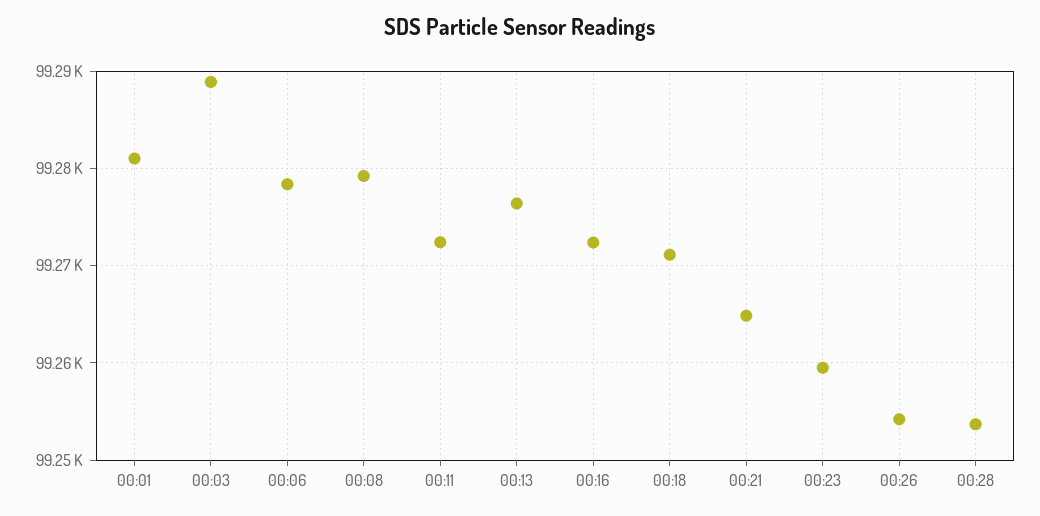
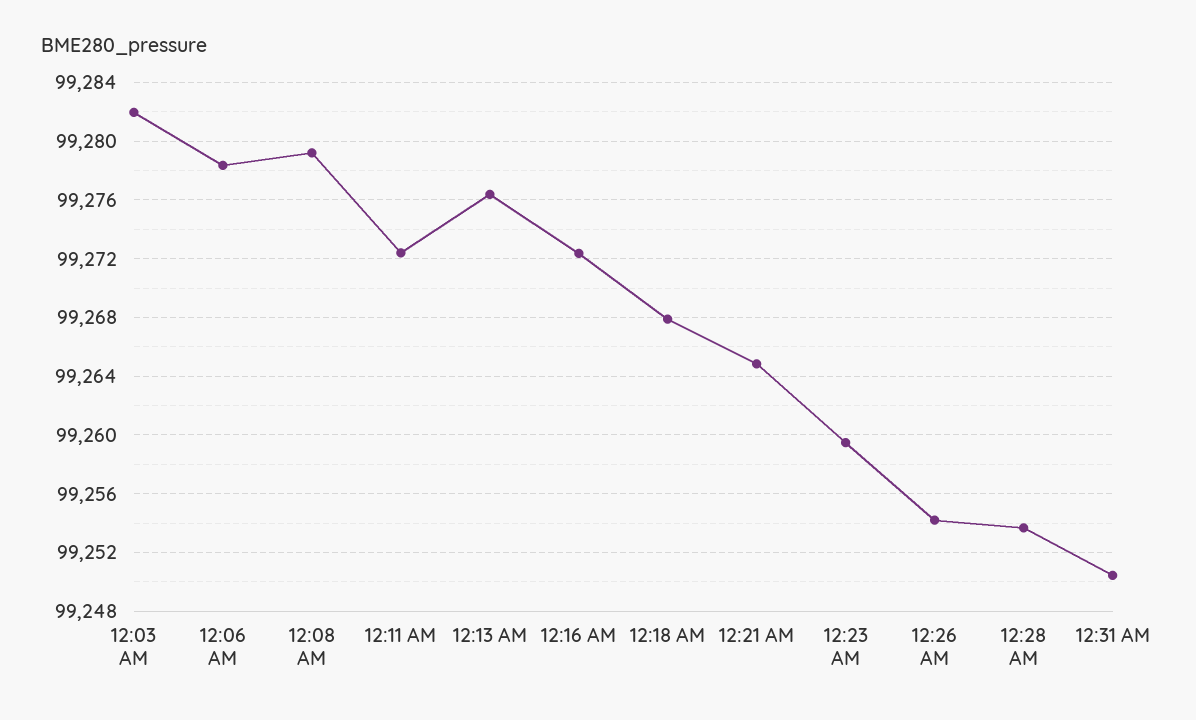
00:01: 99281 -> none
00:03: 99289 -> 99282
00:18: 99271 -> 99268
12:31 AM: none -> 99250.5

